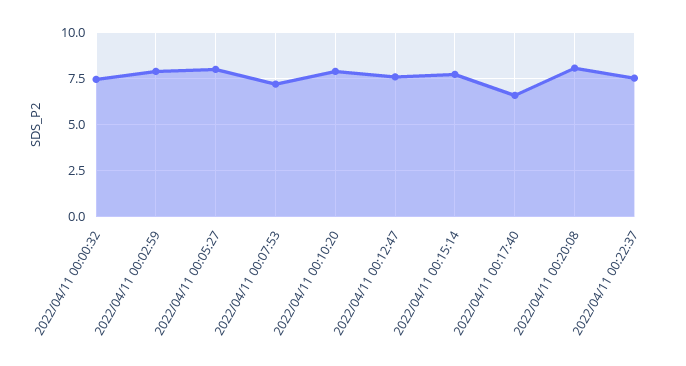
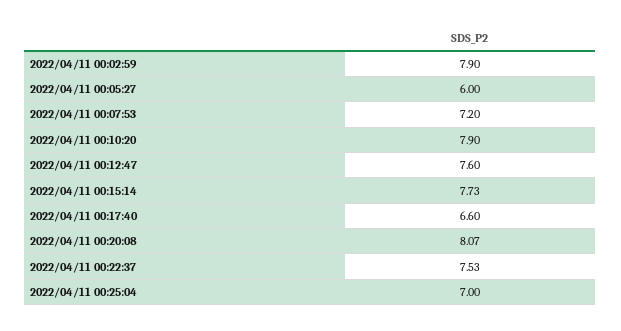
2022/04/11 00:00:32: 7.5 -> none
2022/04/11 00:05:27: 8 -> 6
2022/04/11 00:25:04: none -> 7

